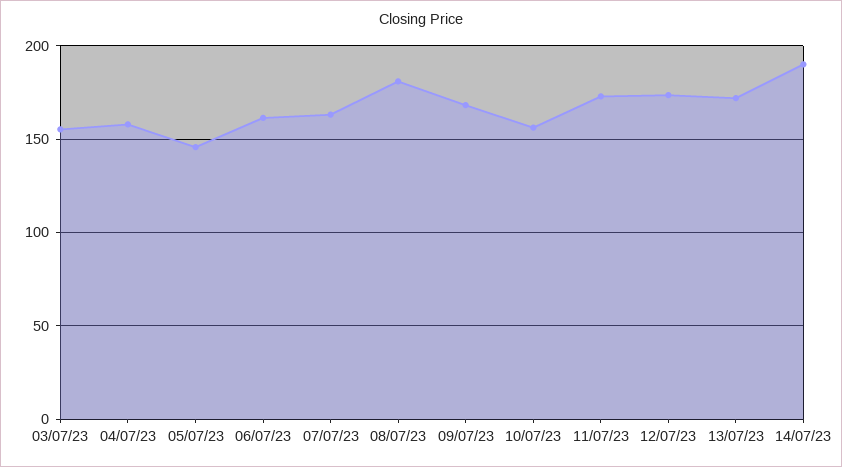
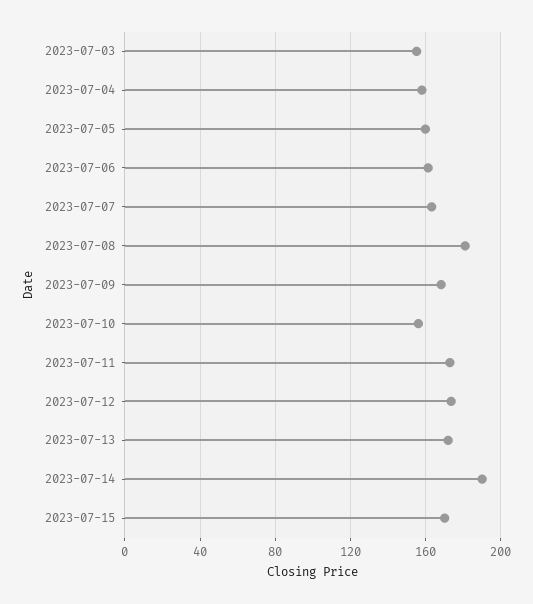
05/07/23: 145 -> 160
2023-07-15: none -> 170

